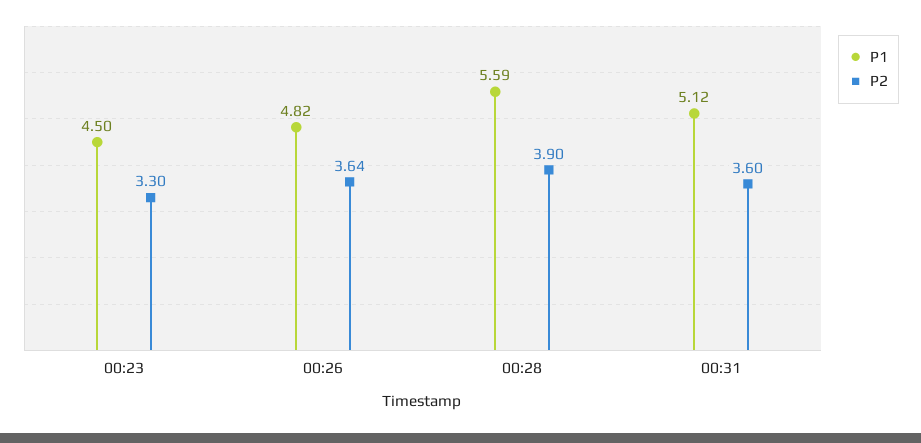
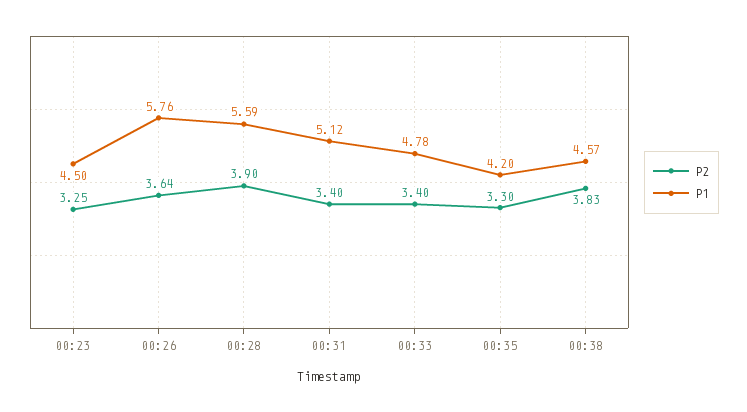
P2, 00:23: 3.3 -> 3.25
P1, 00:26: 4.82 -> 5.76
P2, 00:31: 3.6 -> 3.4
P2, 00:33: none -> 3.4
P1, 00:33: none -> 4.78
P2, 00:35: none -> 3.3
P1, 00:35: none -> 4.2
P2, 00:38: none -> 3.83
P1, 00:38: none -> 4.57

